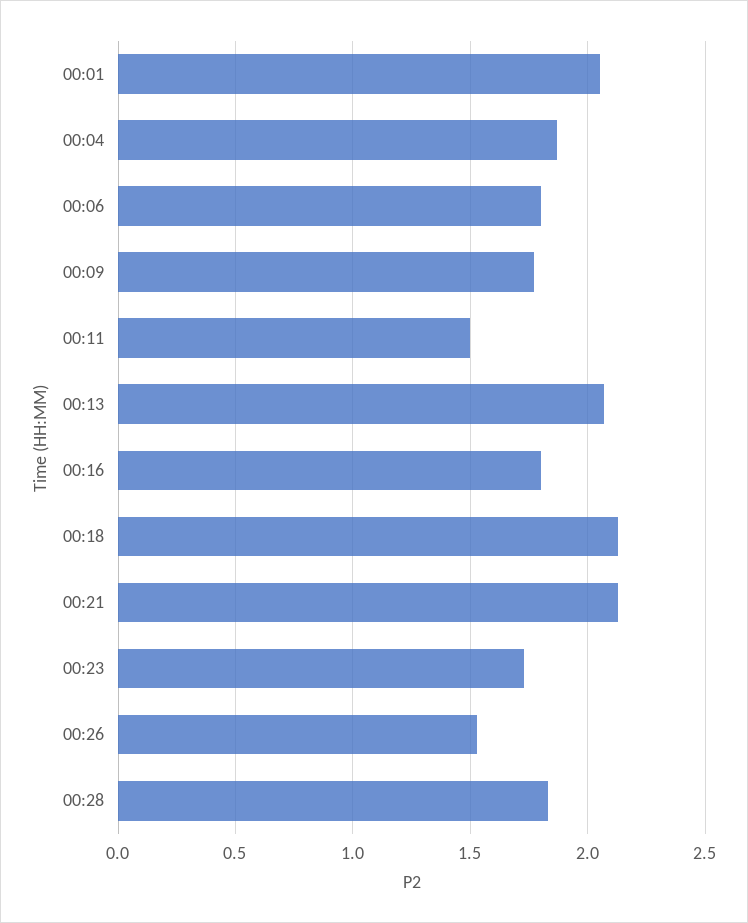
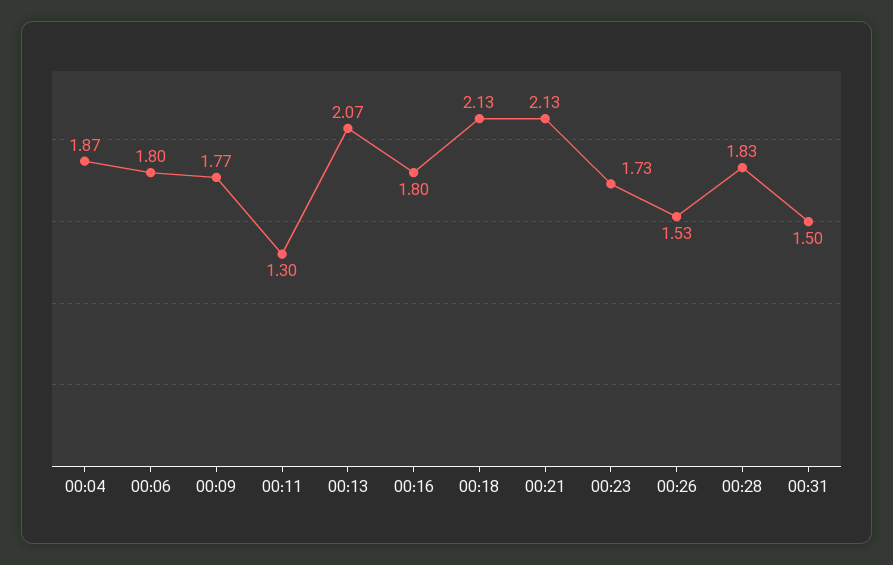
00:01: 2.05 -> none
00:11: 1.5 -> 1.3
00:31: none -> 1.5

